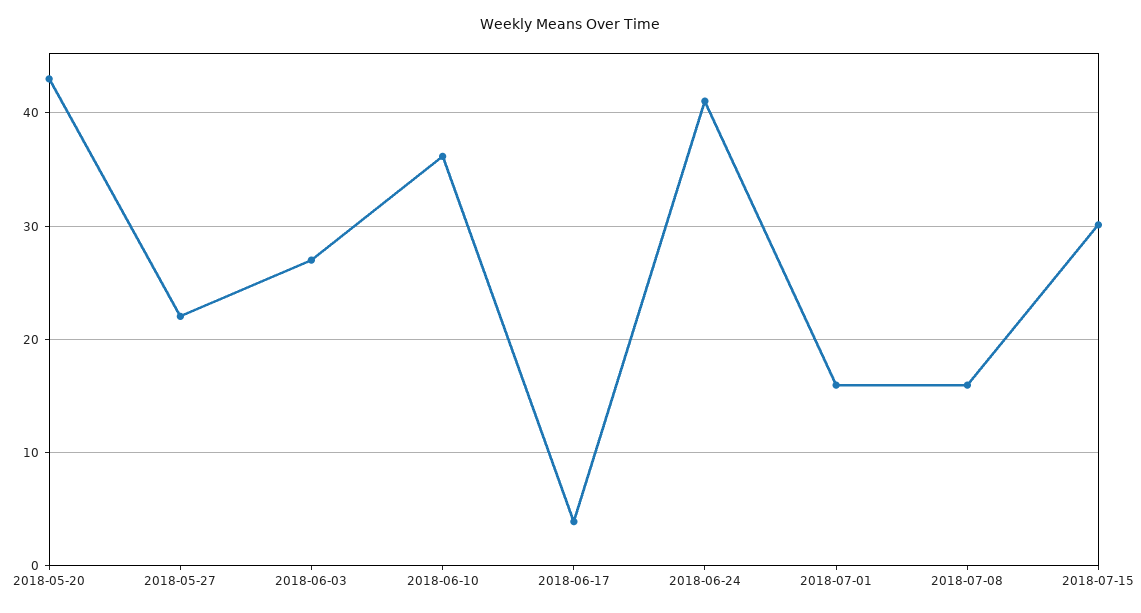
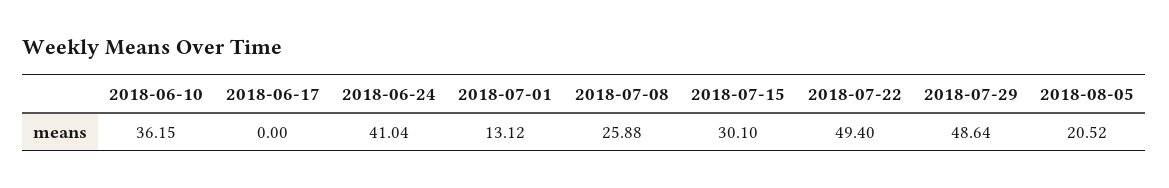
2018-05-20: 43 -> none
2018-05-27: 22 -> none
2018-06-03: 27 -> none
2018-06-17: 4 -> 0
2018-07-01: 16 -> 13.12
2018-07-08: 16 -> 25.88
2018-07-22: none -> 49.4
2018-07-29: none -> 48.64
2018-08-05: none -> 20.52

